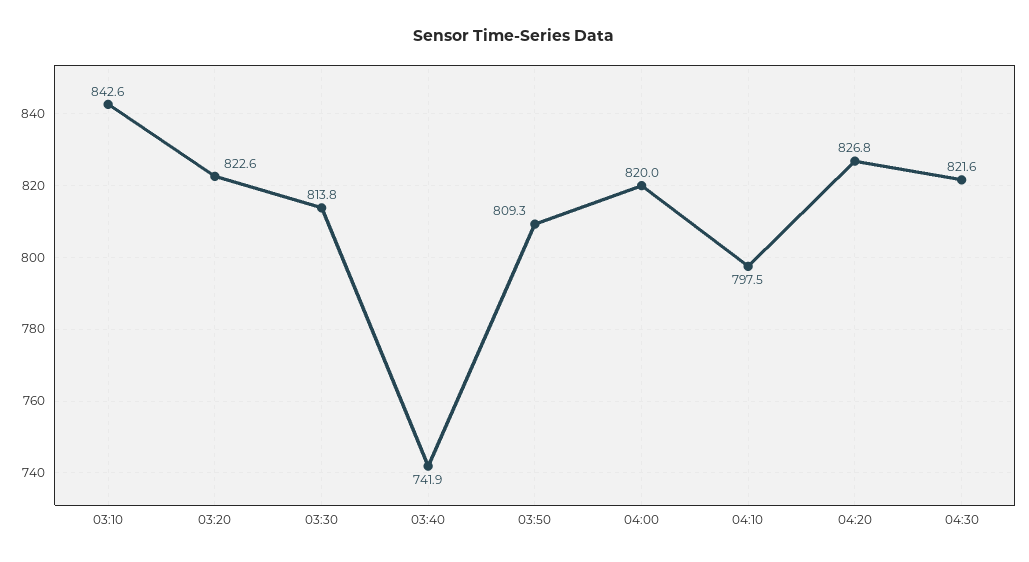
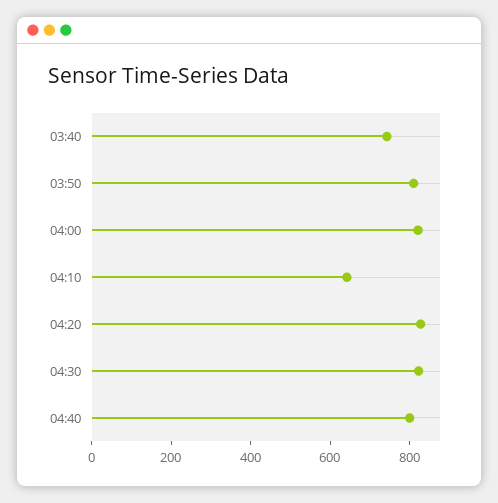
03:10: 842.6 -> none
03:20: 822.6 -> none
03:30: 813.8 -> none
04:10: 797.5 -> 650
04:40: none -> 800

